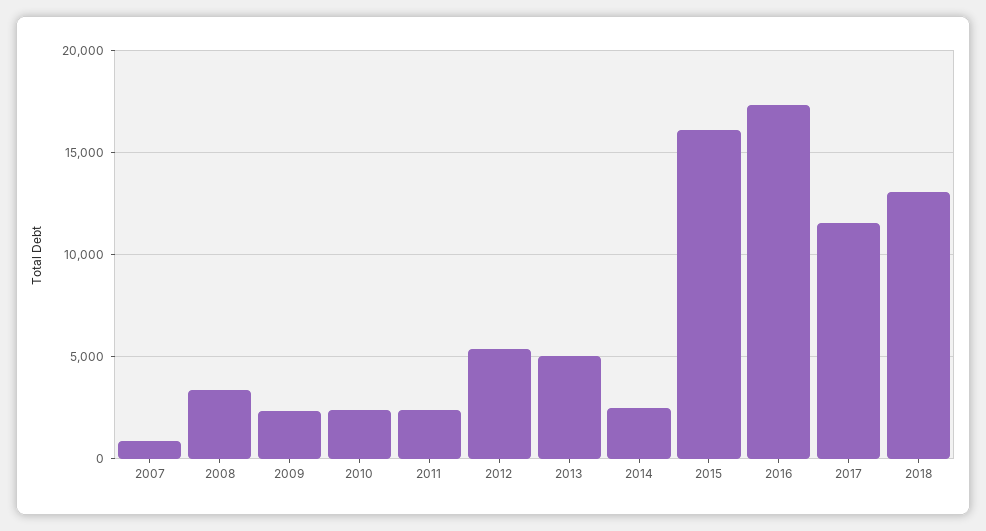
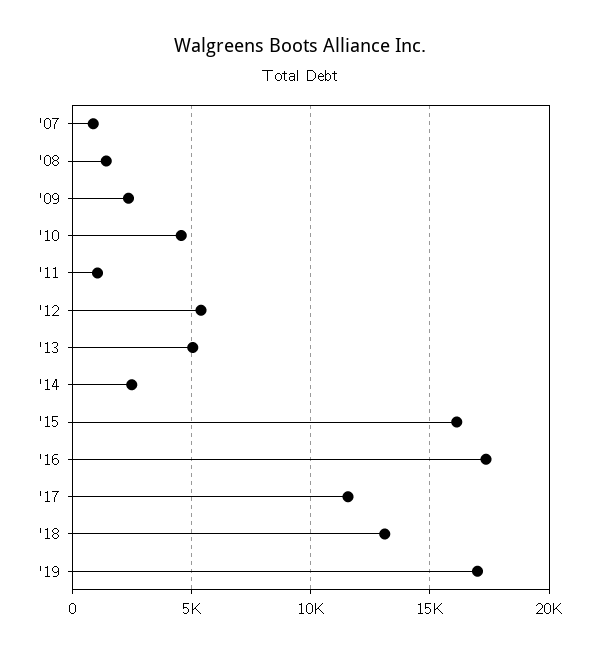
2008: 3500 -> 1500
2010: 2500 -> 4500
2011: 2500 -> 1000
'19: none -> 17000

